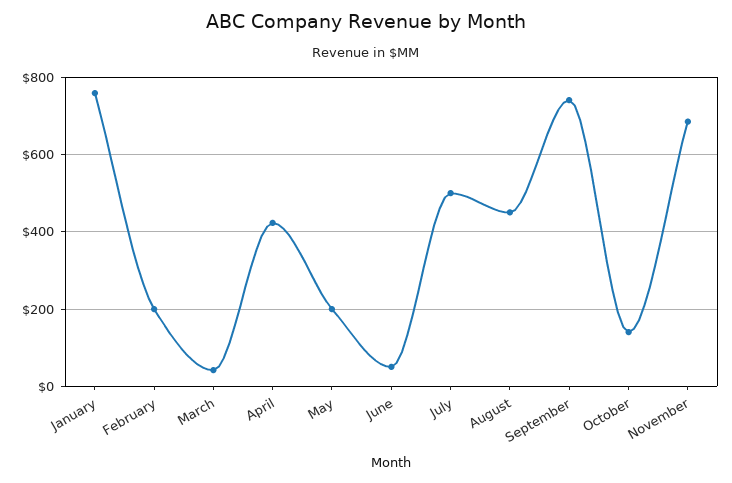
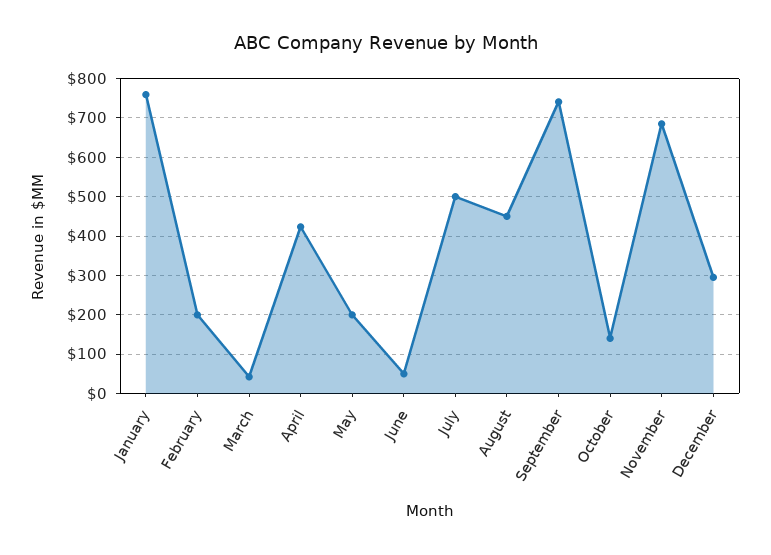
December: none -> 300

